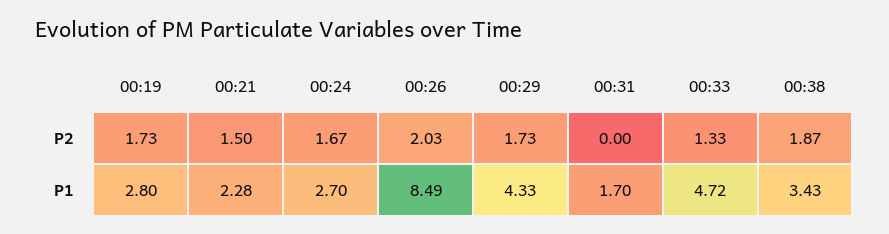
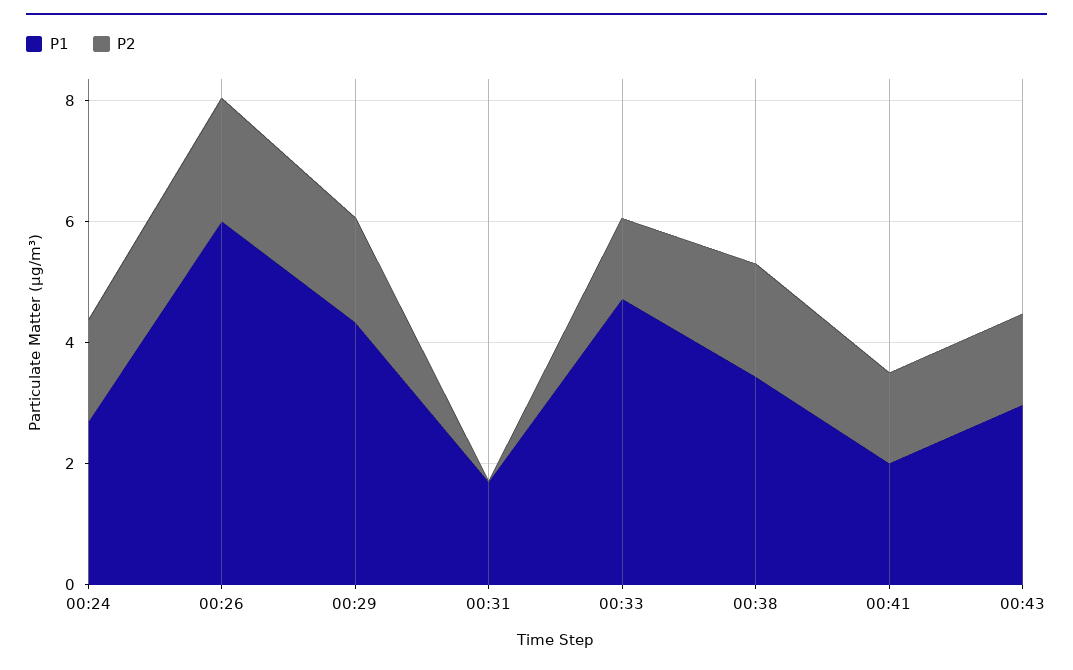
P2, 00:19: 1.73 -> none
P2, 00:21: 1.5 -> none
P1, 00:19: 2.8 -> none
P1, 00:21: 2.28 -> none
P1, 00:26: 8.49 -> 6
P1, 00:41: none -> 2
P2, 00:41: none -> 1.5
P1, 00:43: none -> 3
P2, 00:43: none -> 1.5

